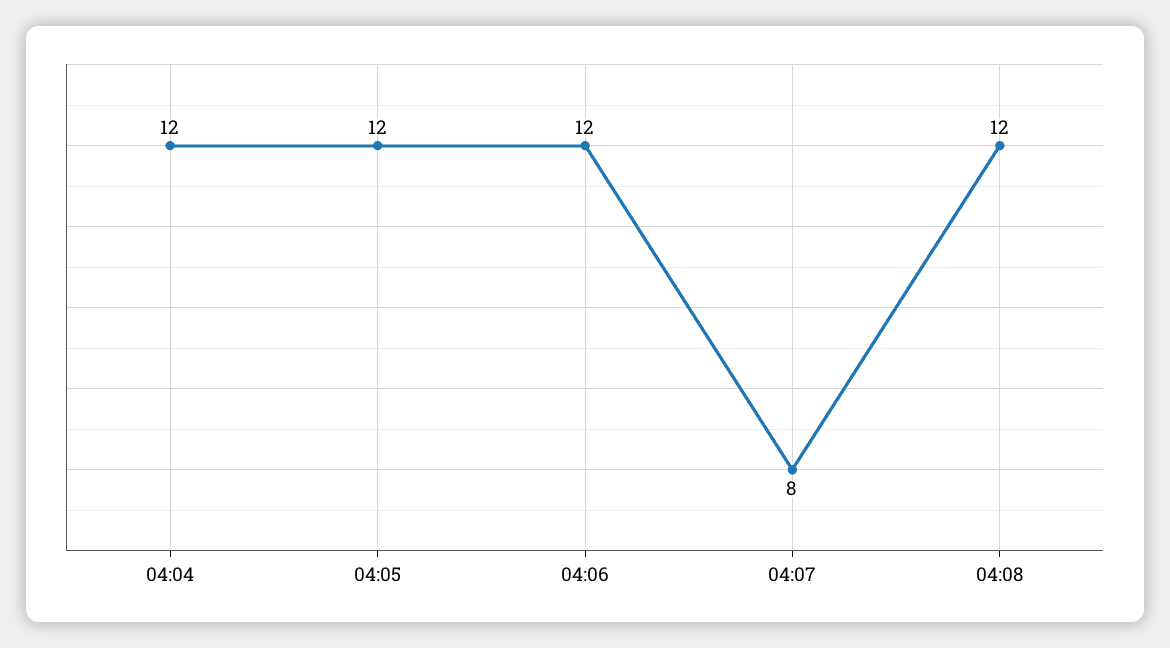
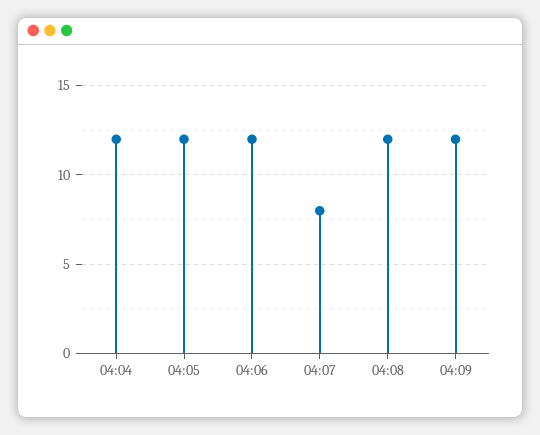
04:09: none -> 12

